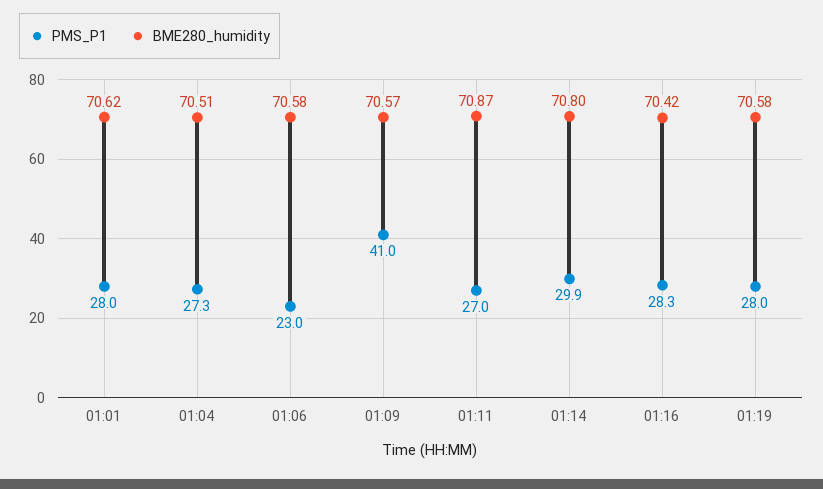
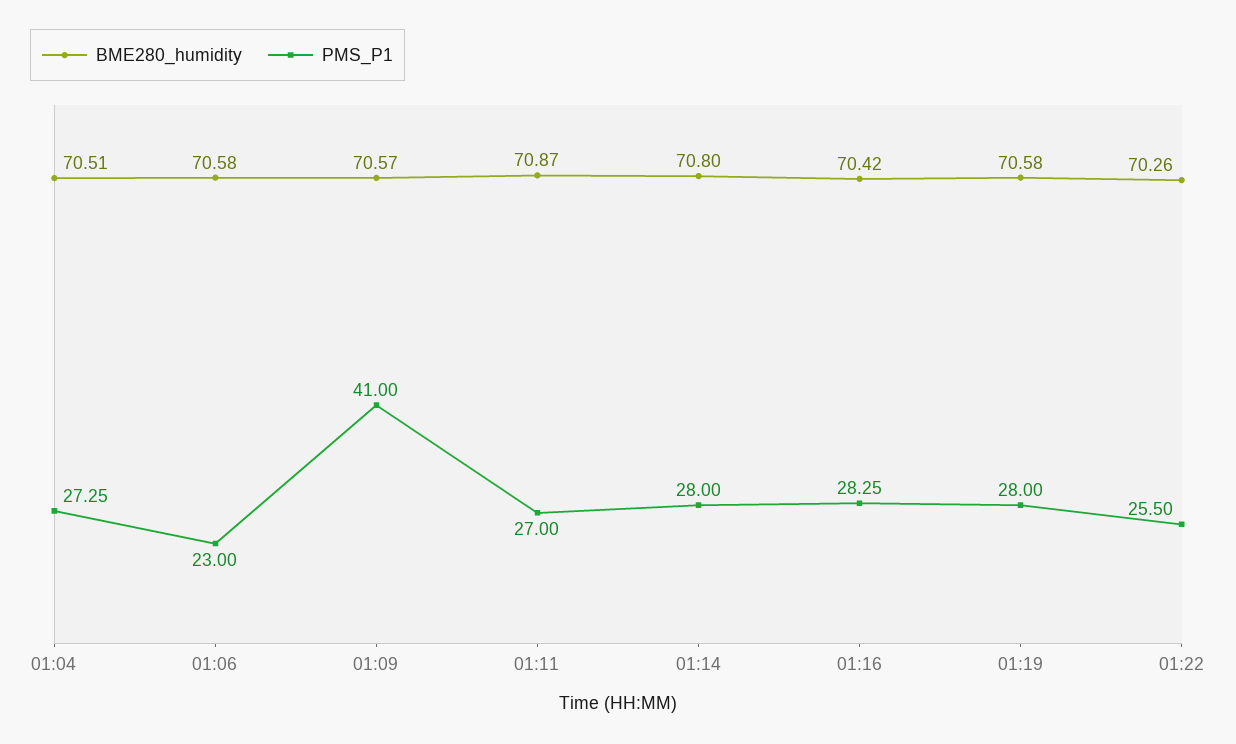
PMS_P1, 01:01: 28 -> none
BME280_humidity, 01:01: 70.62 -> none
PMS_P1, 01:14: 29.9 -> 28
BME280_humidity, 01:22: none -> 70.26
PMS_P1, 01:22: none -> 25.5

